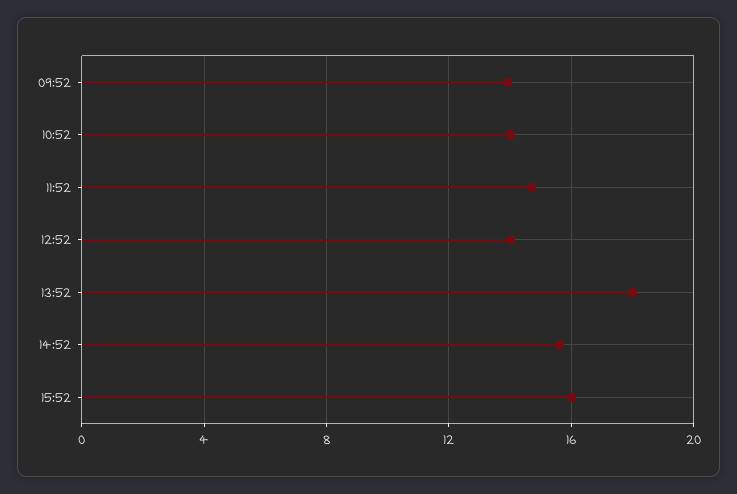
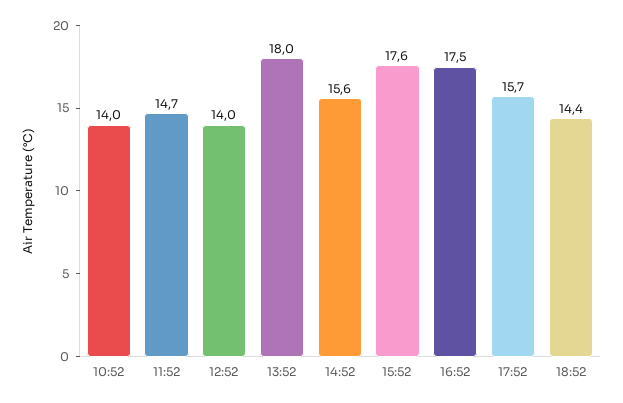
09:52: 14 -> none
15:52: 16 -> 17.6
16:52: none -> 17.5
17:52: none -> 15.7
18:52: none -> 14.4

